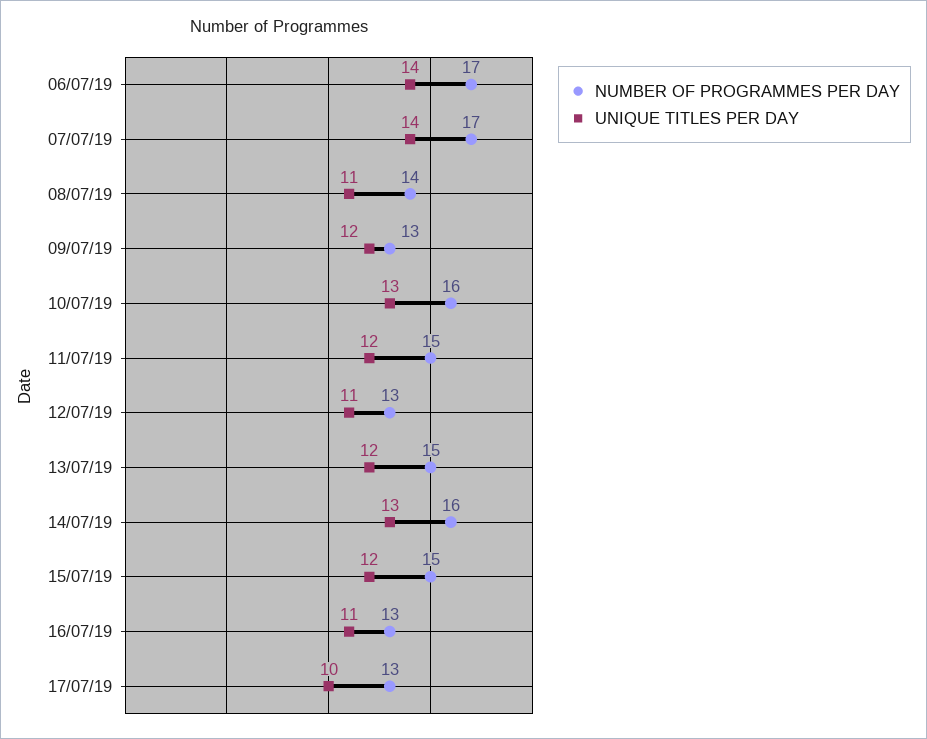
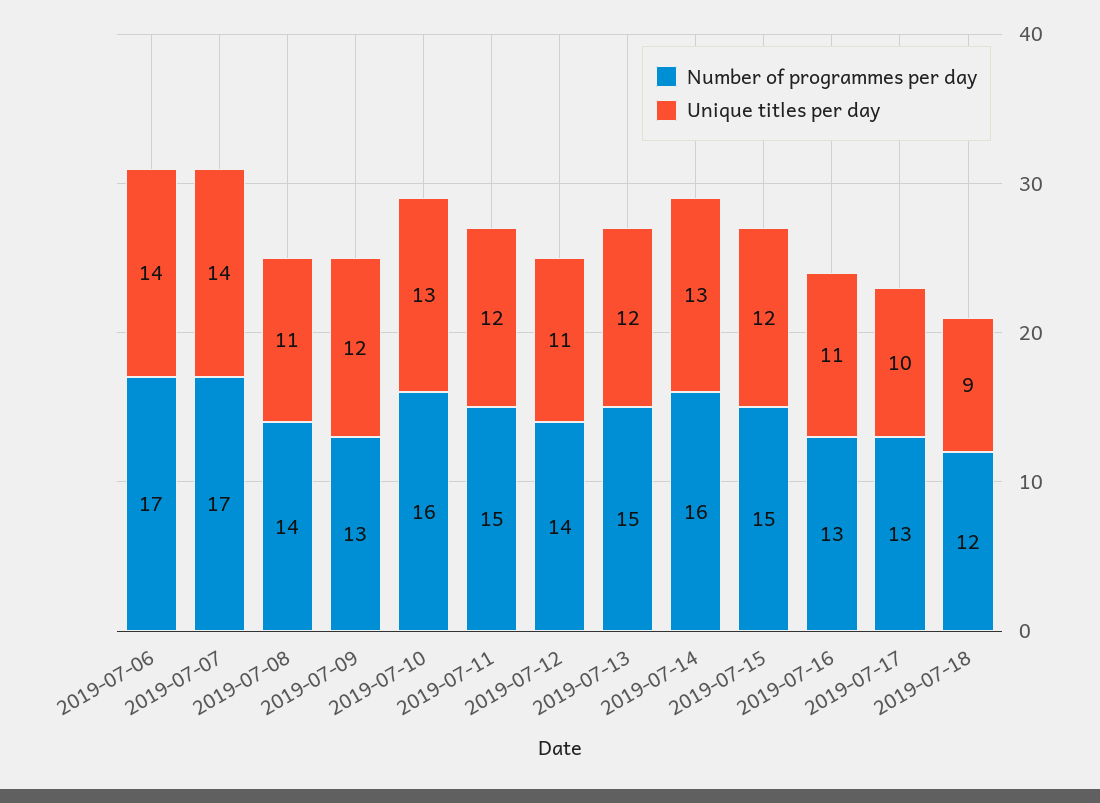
NUMBER OF PROGRAMMES PER DAY, 12/07/19: 13 -> 14
NUMBER OF PROGRAMMES PER DAY, 2019-07-18: none -> 12
UNIQUE TITLES PER DAY, 2019-07-18: none -> 9

